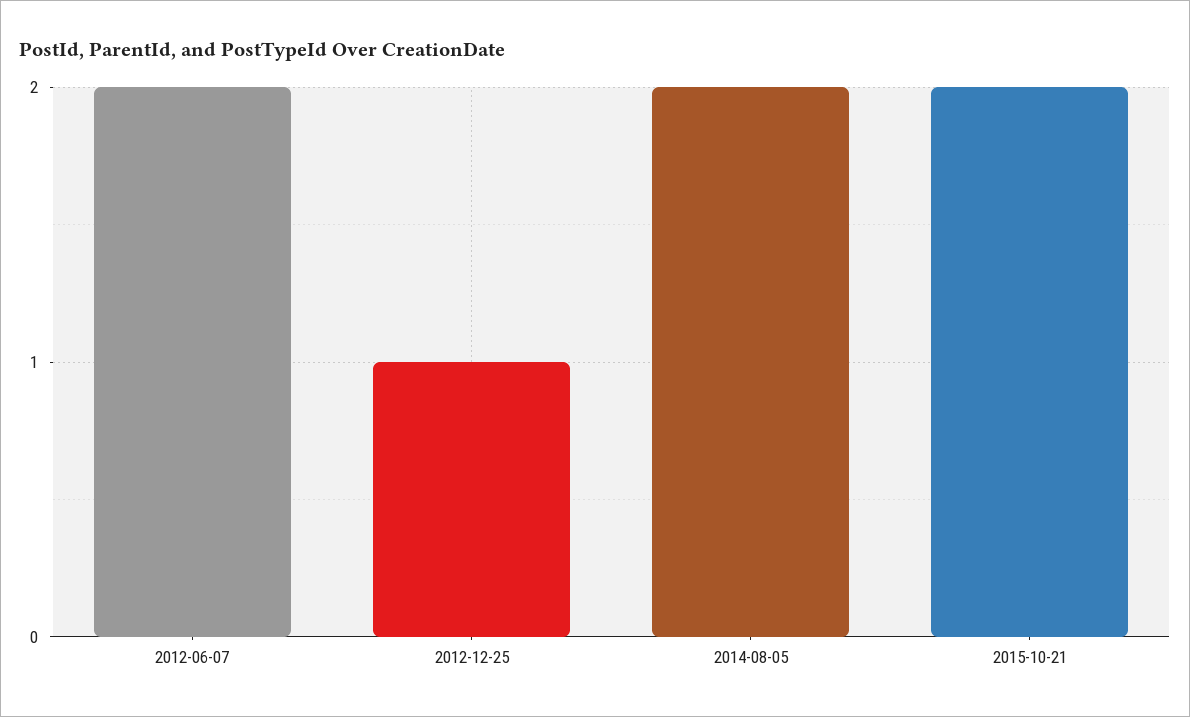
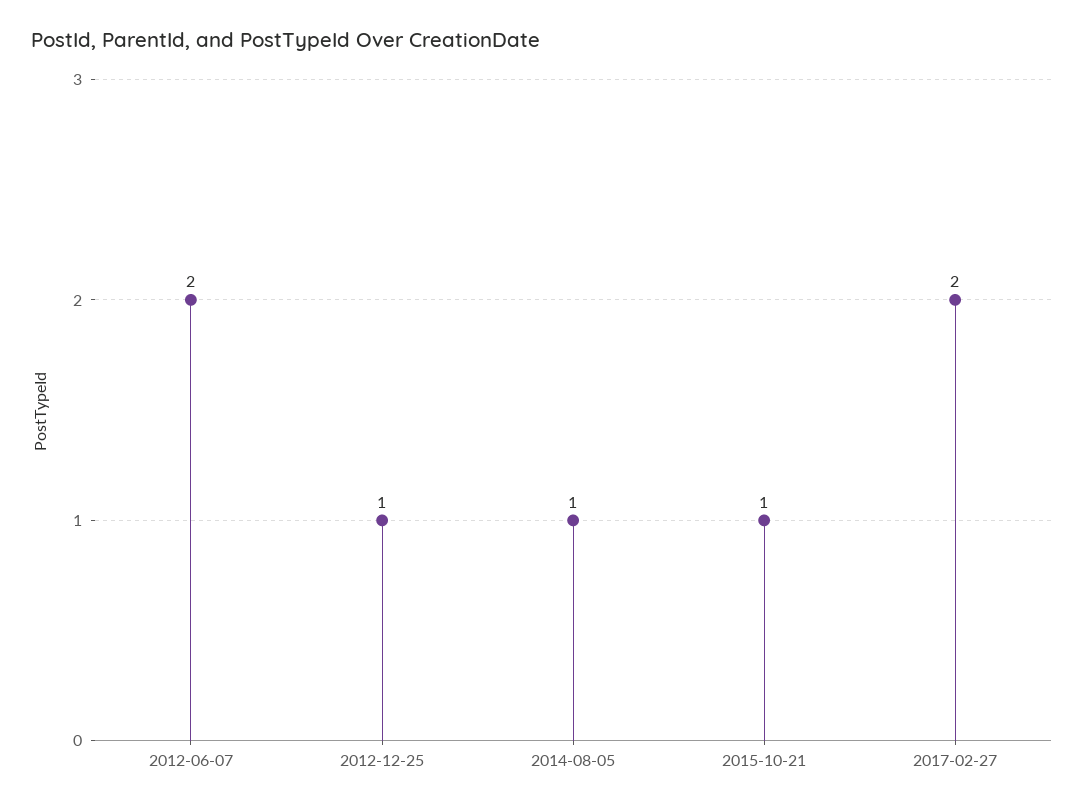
2014-08-05: 2 -> 1
2015-10-21: 2 -> 1
2017-02-27: none -> 2

